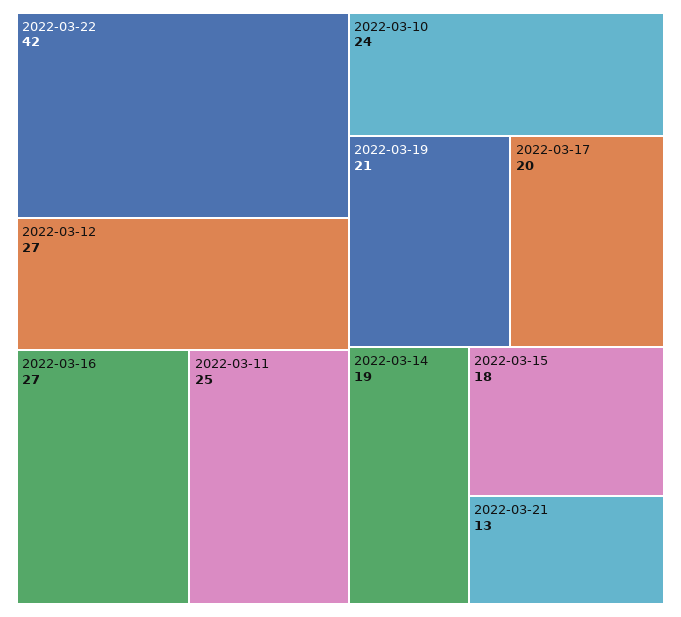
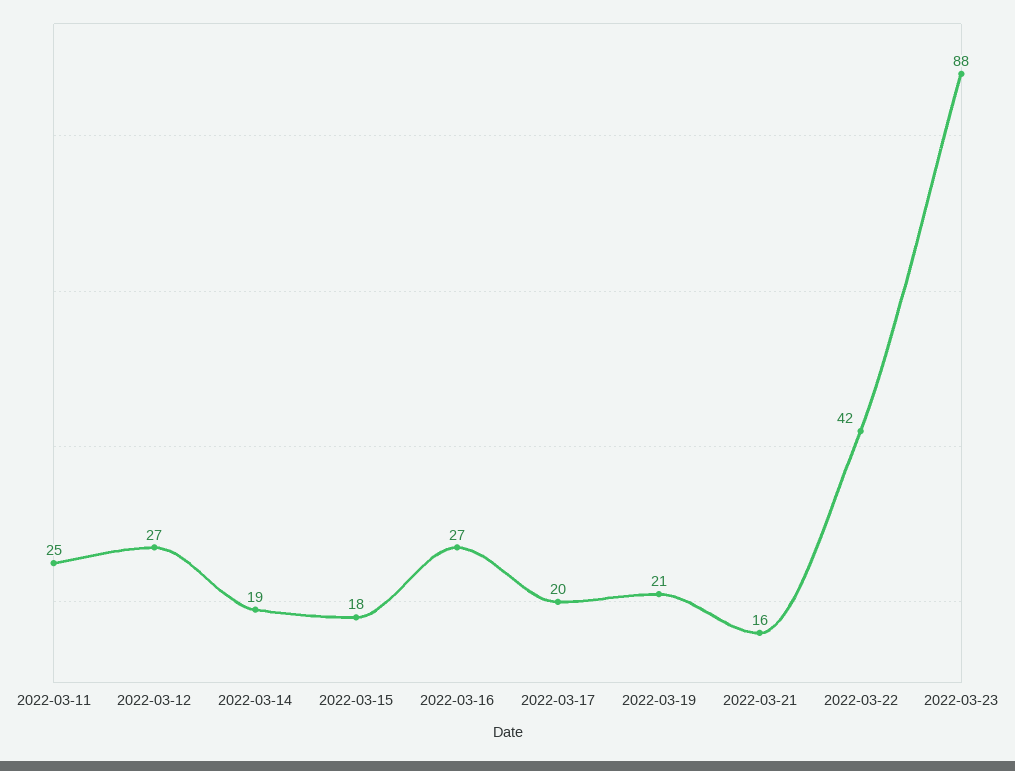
2022-03-10: 24 -> none
2022-03-21: 13 -> 16
2022-03-23: none -> 88

